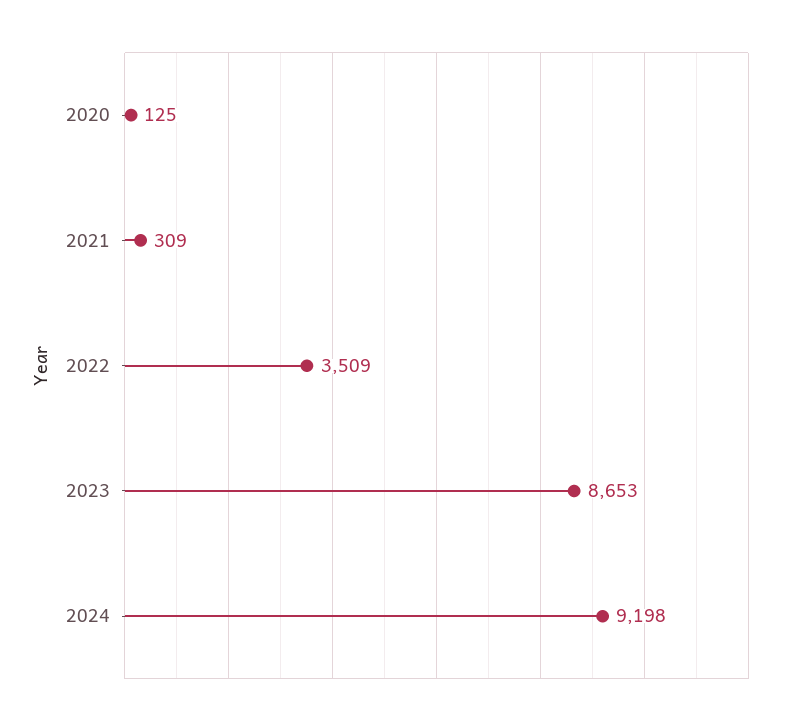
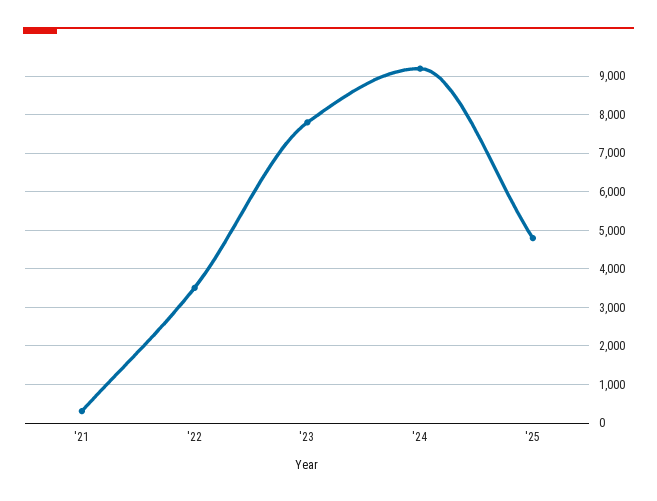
2020: 125 -> none
2023: 8653 -> 7800
'25: none -> 4800

